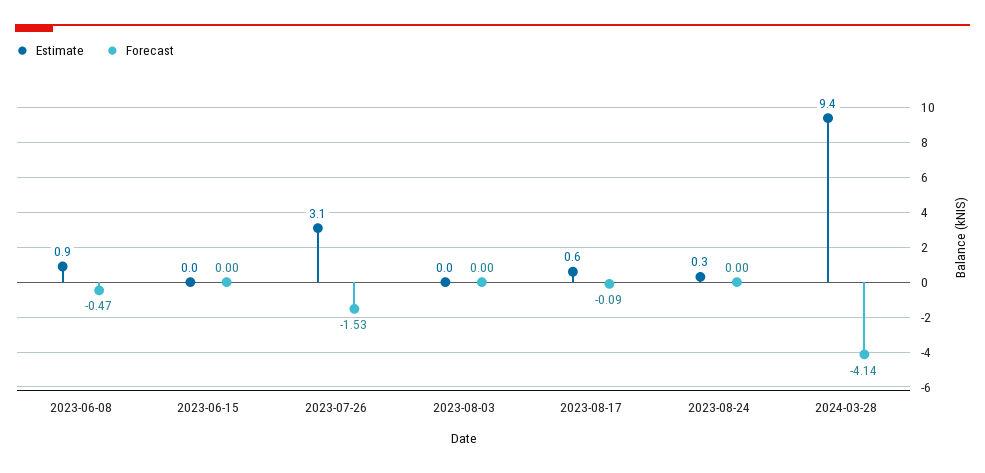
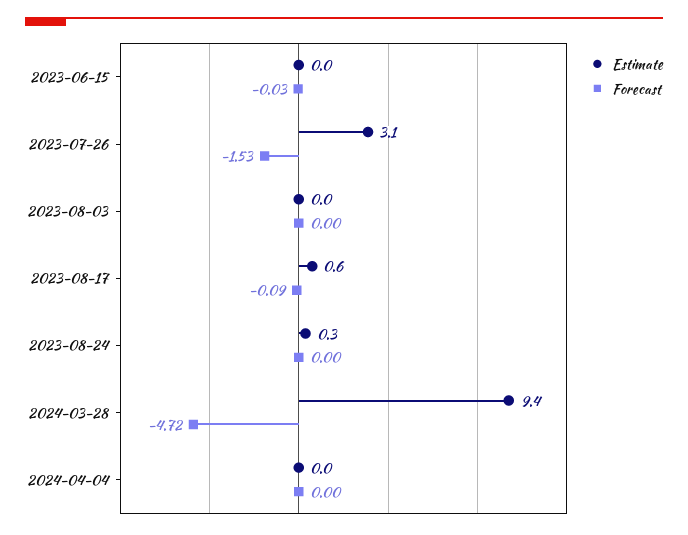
Estimate, 2023-06-08: 0.9 -> none
Forecast, 2023-06-08: -0.47 -> none
Forecast, 2023-06-15: 0 -> -0.03
Forecast, 2024-03-28: -4.14 -> -4.72
Estimate, 2024-04-04: none -> 0
Forecast, 2024-04-04: none -> 0

